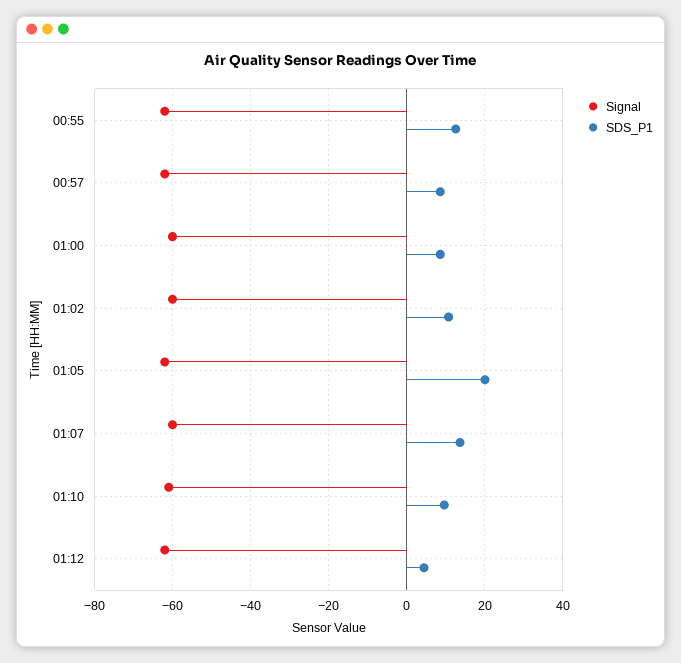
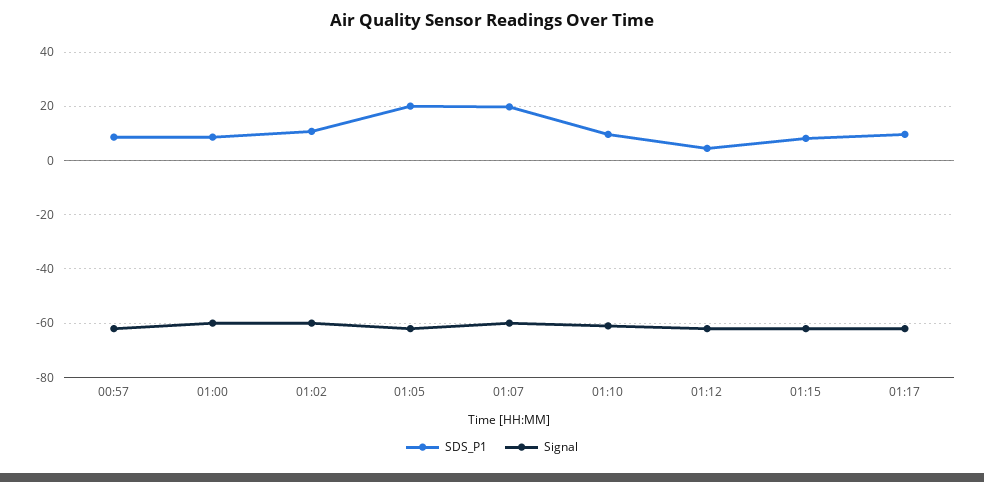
Signal, 00:55: -62 -> none
SDS_P1, 00:55: 12 -> none
SDS_P1, 01:07: 14 -> 20
SDS_P1, 01:15: none -> 7.5
Signal, 01:15: none -> -62.5
SDS_P1, 01:17: none -> 10
Signal, 01:17: none -> -62.5

